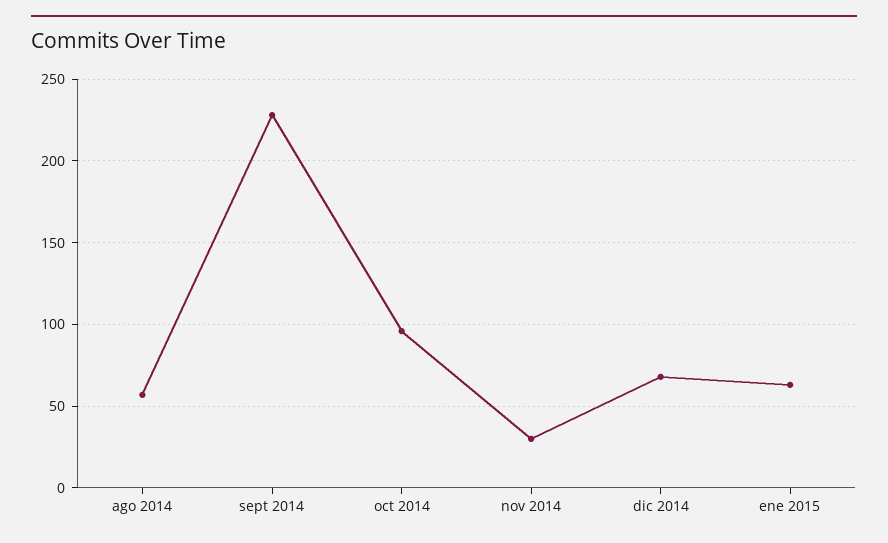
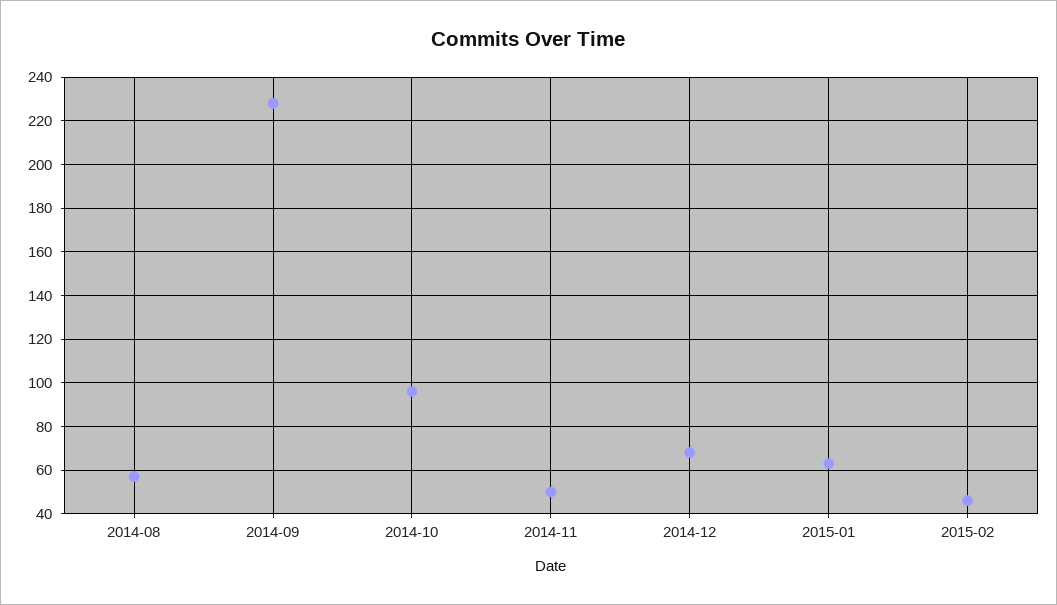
nov 2014: 30 -> 50
2015-02: none -> 45

